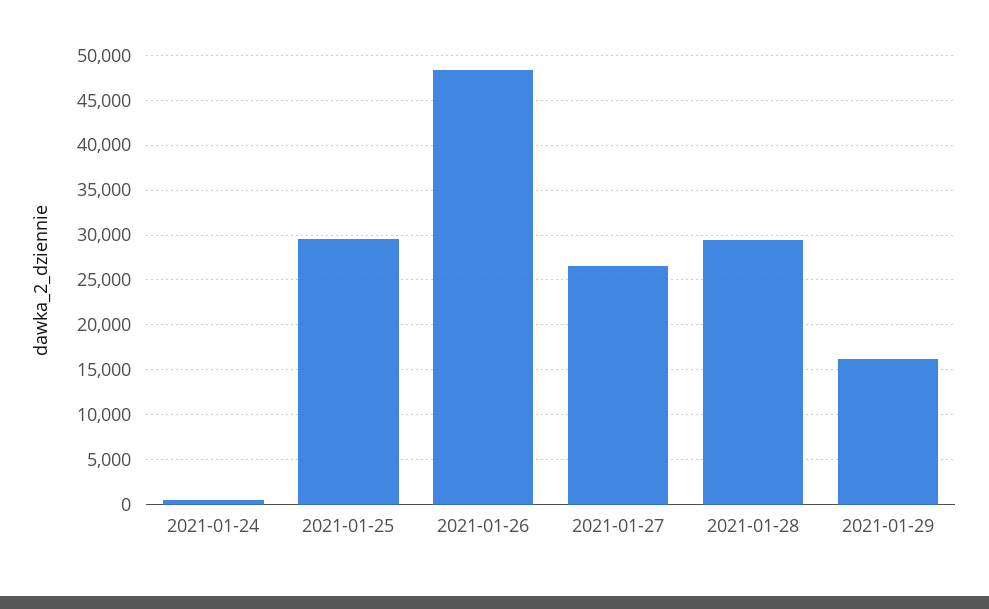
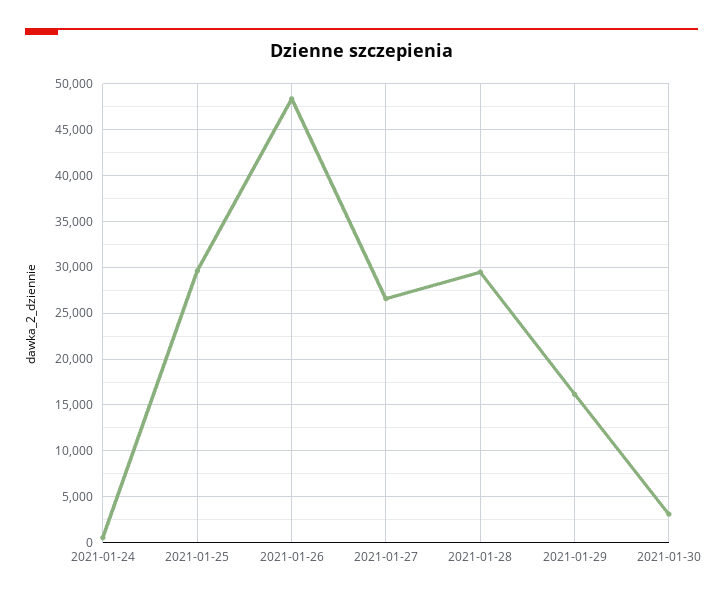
2021-01-30: none -> 3000

